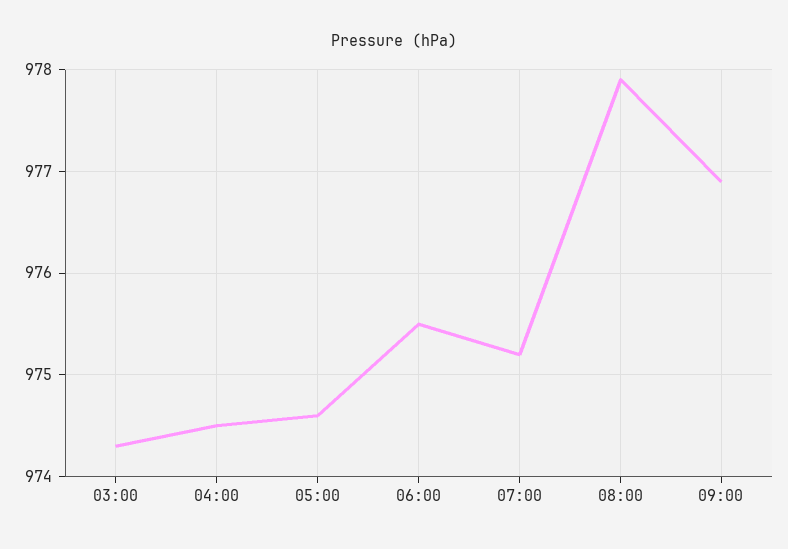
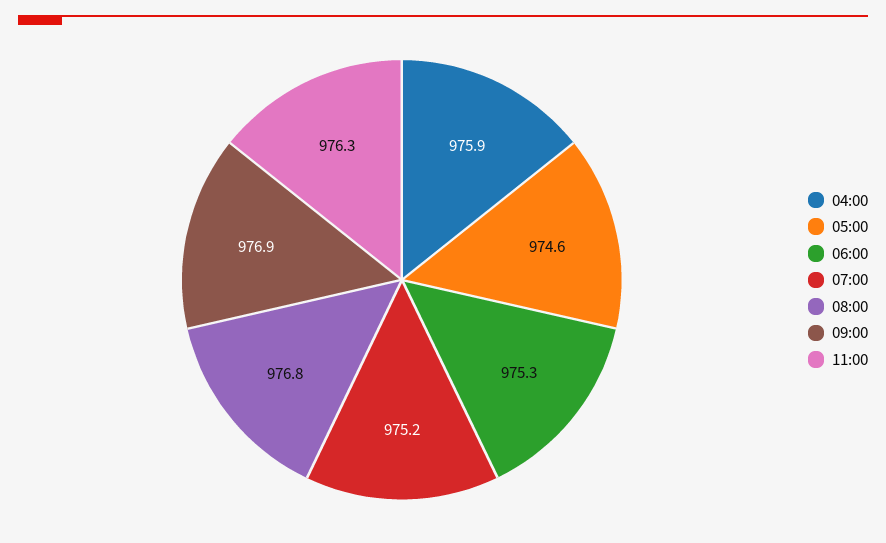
03:00: 974.3 -> none
04:00: 974.5 -> 975.9
06:00: 975.5 -> 975.3
08:00: 977.9 -> 976.8
11:00: none -> 976.3

